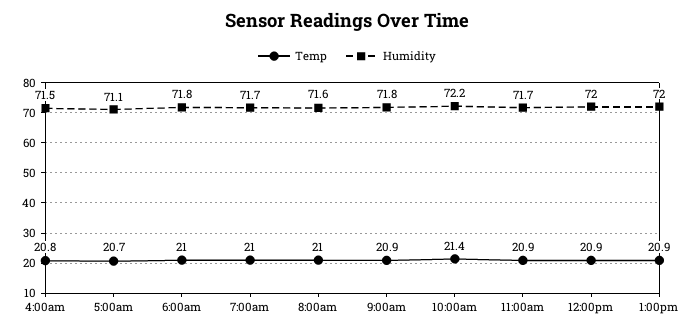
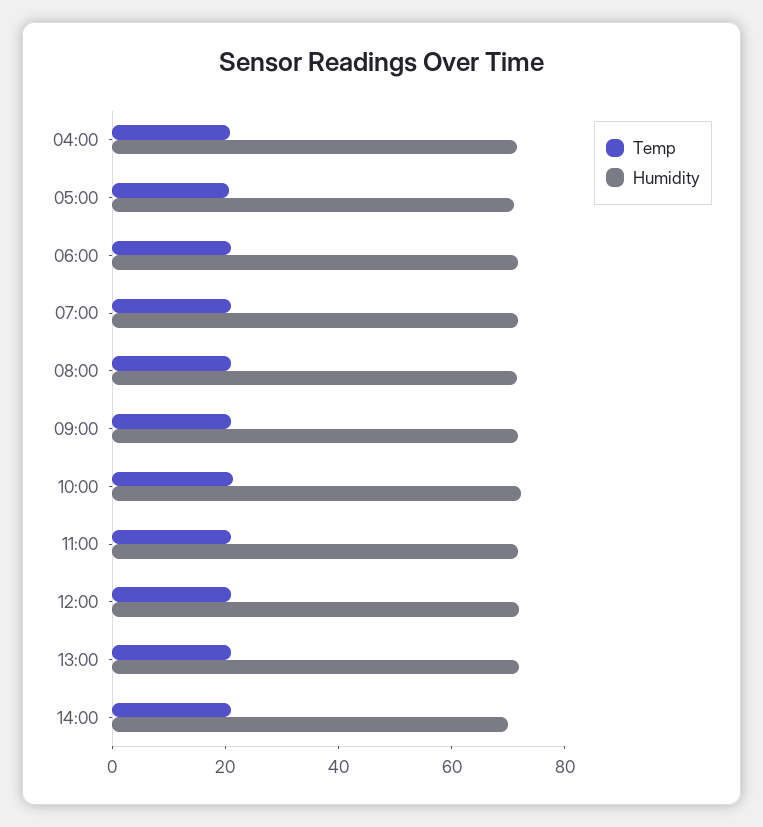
Temp, 14:00: none -> 20
Humidity, 14:00: none -> 70

